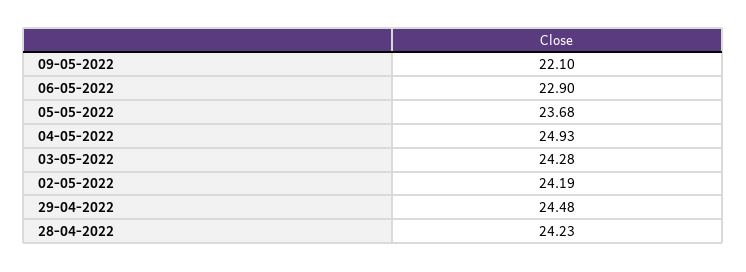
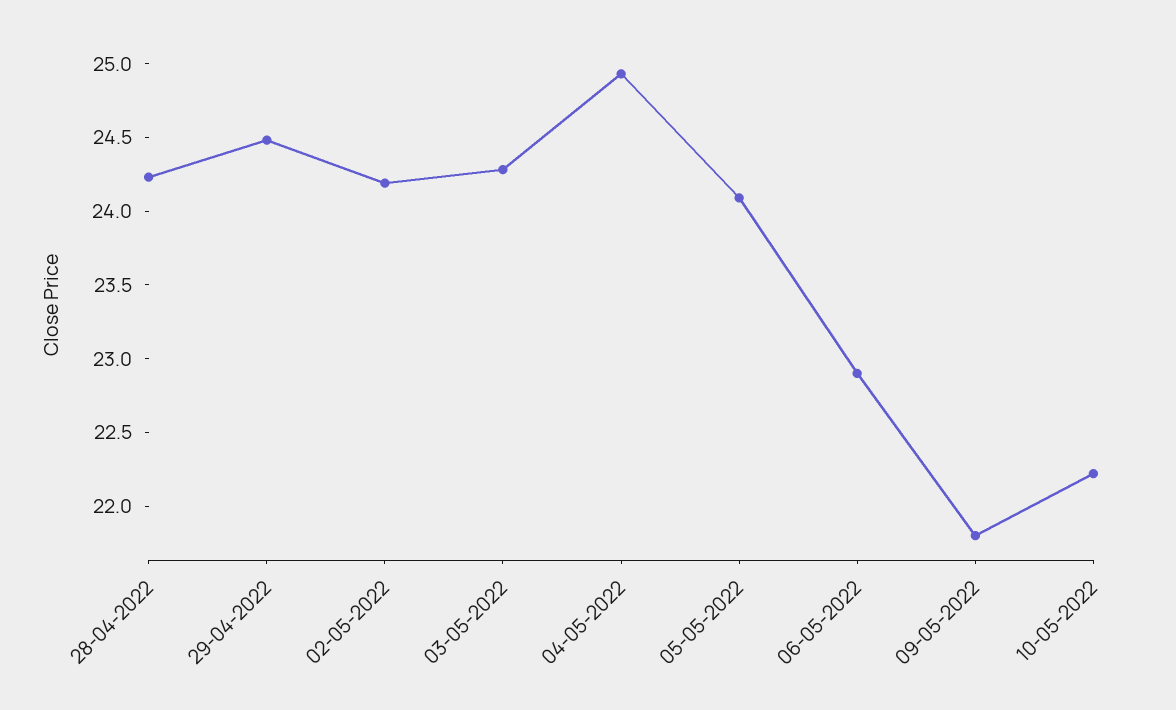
09-05-2022: 22.1 -> 21.8
05-05-2022: 23.68 -> 24.1
10-05-2022: none -> 22.2

